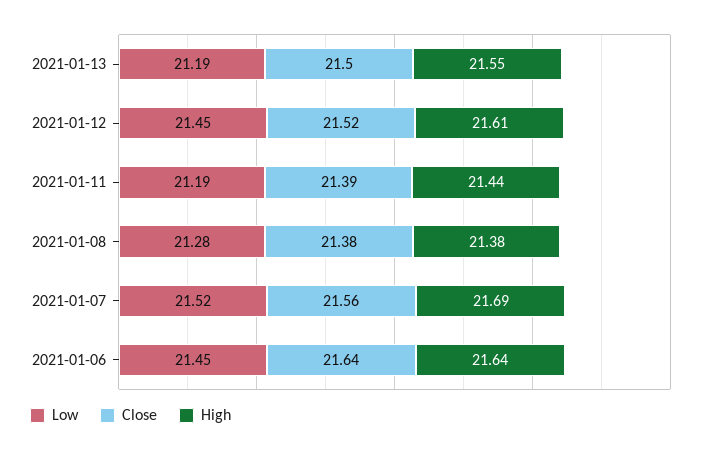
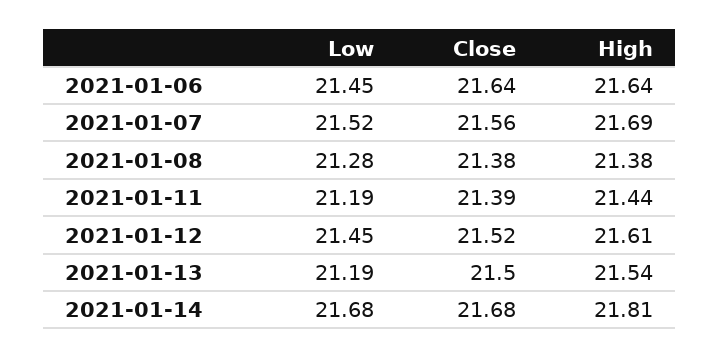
High, 2021-01-13: 21.55 -> 21.54
Low, 2021-01-14: none -> 21.68
Close, 2021-01-14: none -> 21.68
High, 2021-01-14: none -> 21.81

